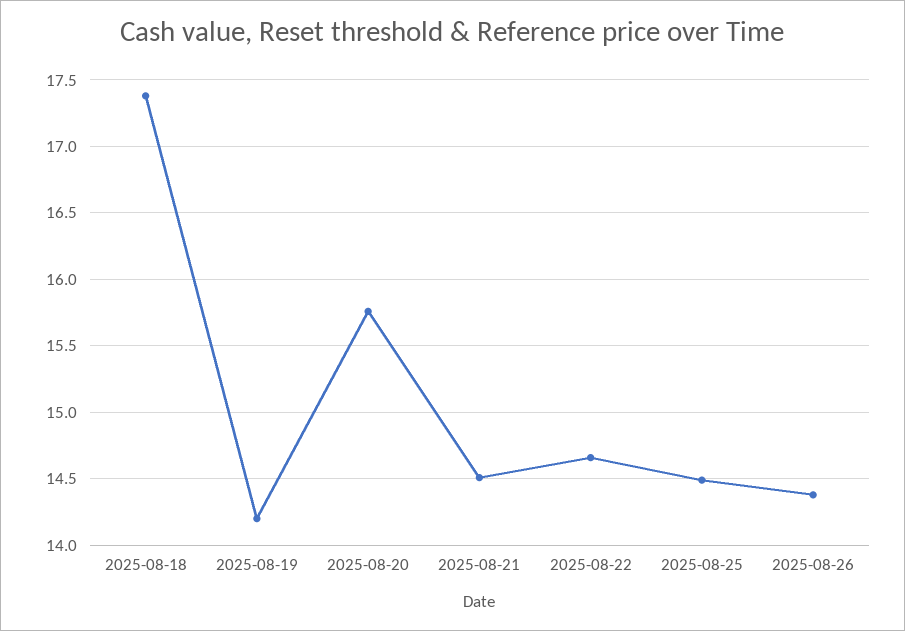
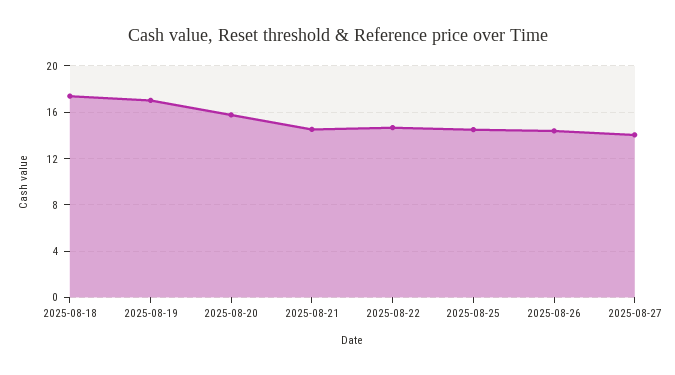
2025-08-19: 14.2 -> 17
2025-08-27: none -> 14

